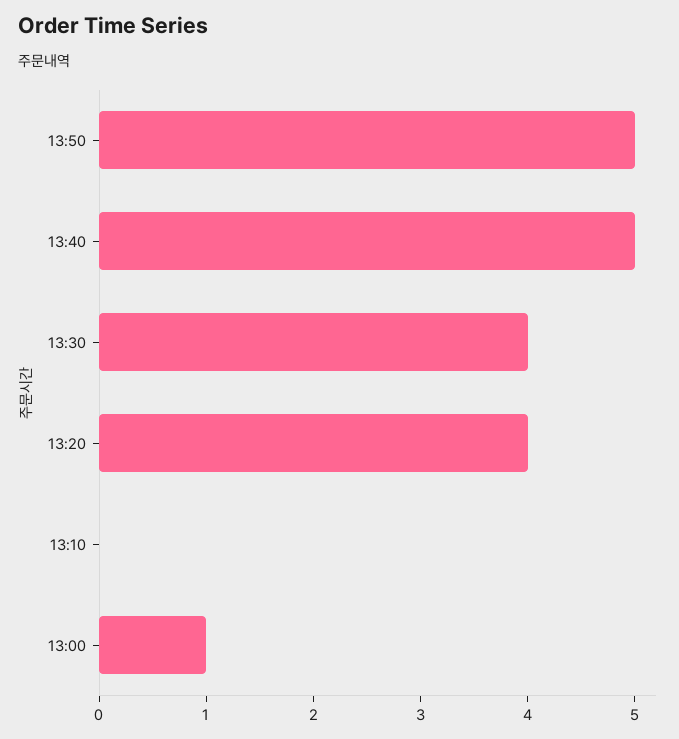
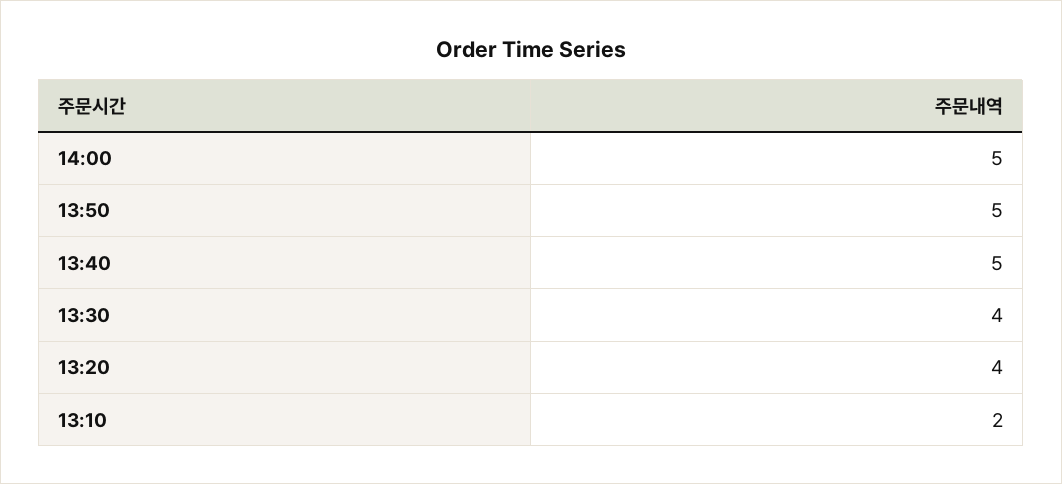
13:10: 0 -> 2
13:00: 1 -> none
14:00: none -> 5

